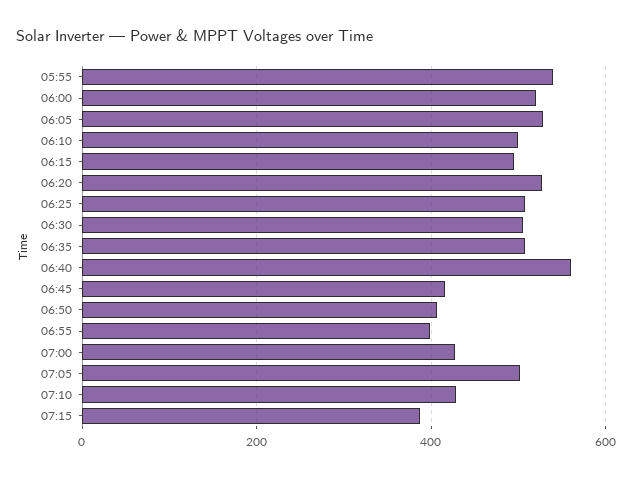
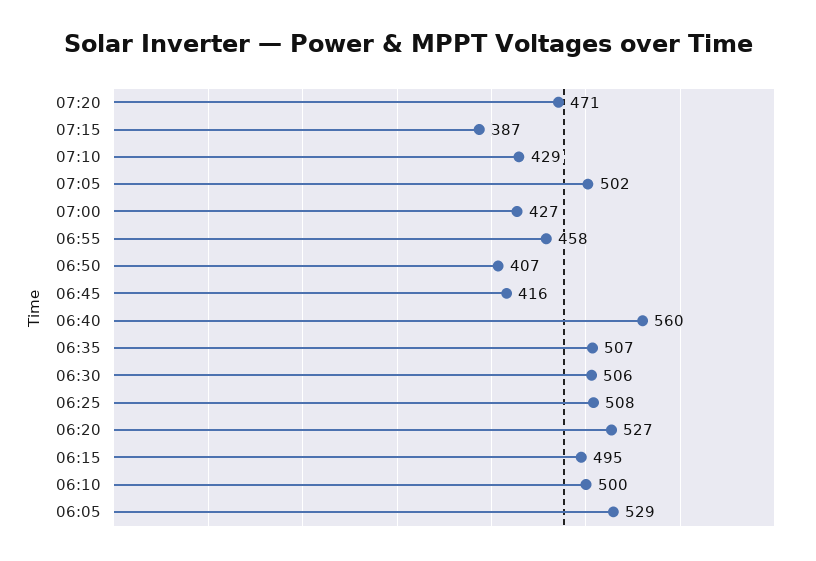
05:55: 540 -> none
06:00: 520 -> none
06:55: 400 -> 458
07:20: none -> 471

